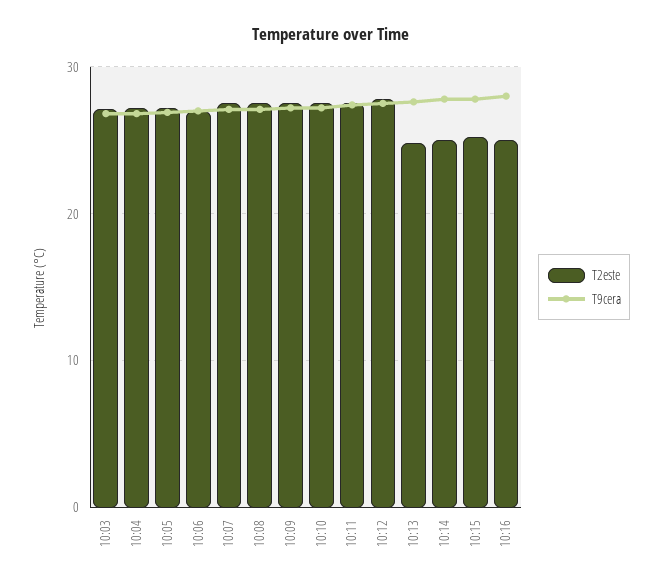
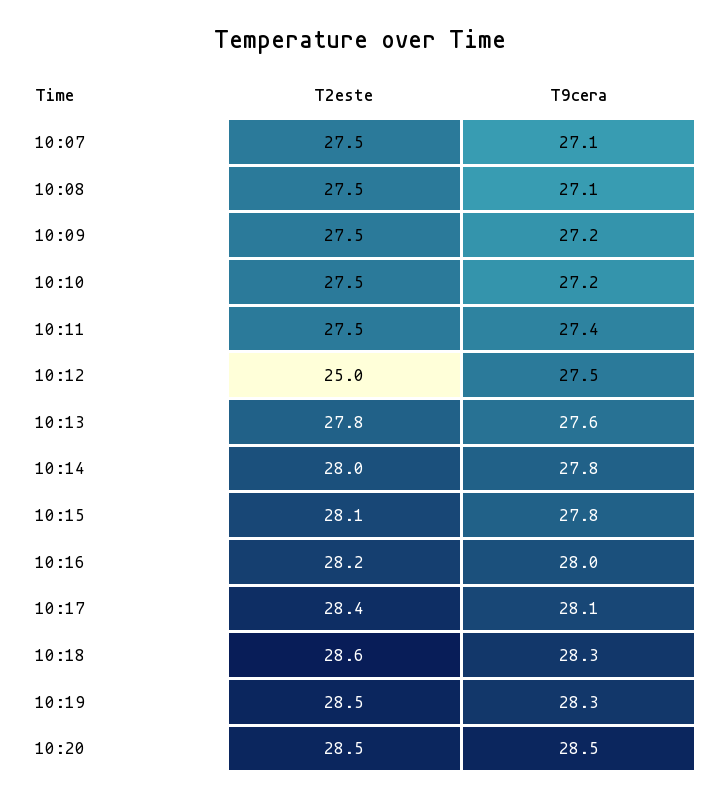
T2este, 10:03: 27 -> none
T9cera, 10:03: 27 -> none
T2este, 10:04: 27 -> none
T9cera, 10:04: 27 -> none
T2este, 10:05: 27 -> none
T9cera, 10:05: 27 -> none
T2este, 10:06: 27 -> none
T9cera, 10:06: 27 -> none
T2este, 10:12: 28 -> 25
T2este, 10:13: 25 -> 27.8
T2este, 10:14: 25 -> 28
T2este, 10:15: 25 -> 28.1
T2este, 10:16: 25 -> 28.2
T2este, 10:17: none -> 28.4
T9cera, 10:17: none -> 28.1
T2este, 10:18: none -> 28.6
T9cera, 10:18: none -> 28.3
T2este, 10:19: none -> 28.5
T9cera, 10:19: none -> 28.3
T2este, 10:20: none -> 28.5
T9cera, 10:20: none -> 28.5

